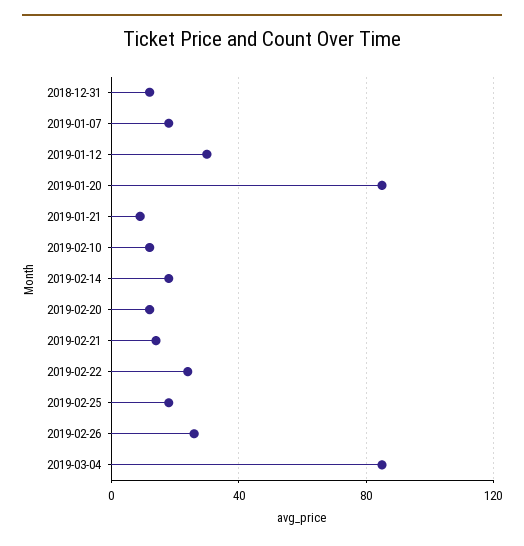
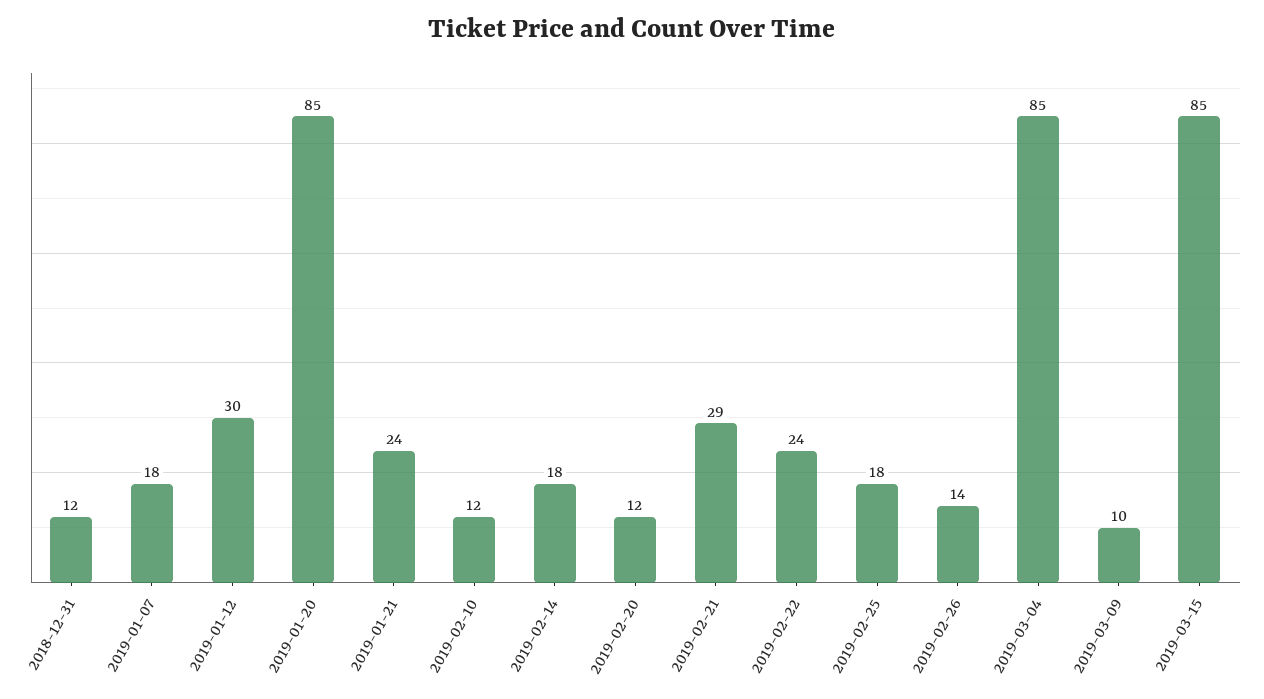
2019-01-21: 10 -> 24
2019-02-21: 15 -> 29
2019-02-26: 25 -> 14
2019-03-09: none -> 10
2019-03-15: none -> 85

